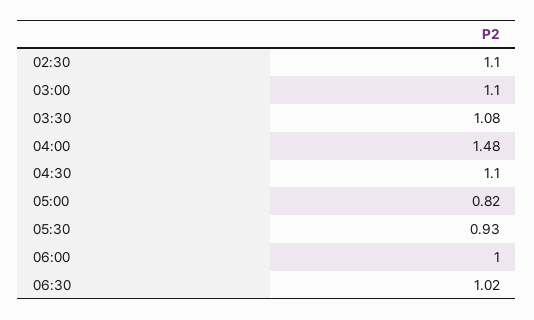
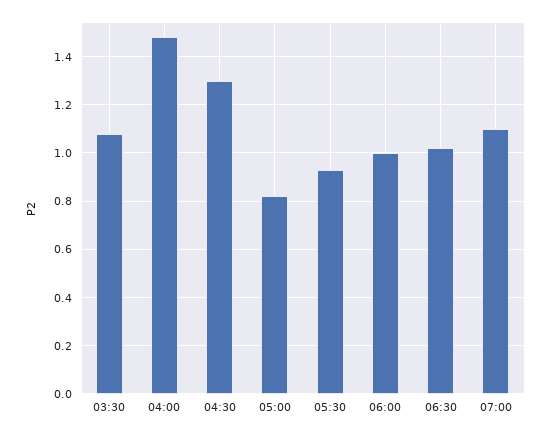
02:30: 1.1 -> none
03:00: 1.1 -> none
04:30: 1.1 -> 1.3
07:00: none -> 1.1

